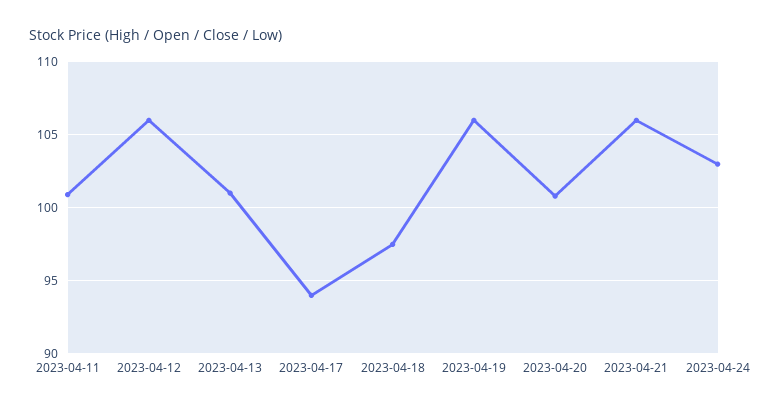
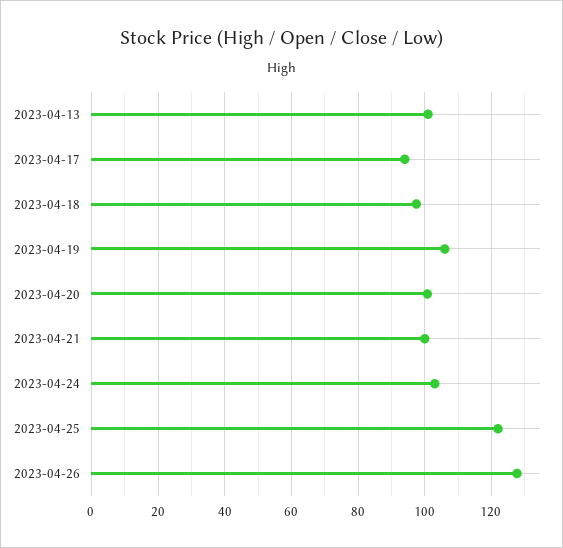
2023-04-11: 101 -> none
2023-04-12: 106 -> none
2023-04-21: 106 -> 100
2023-04-25: none -> 122
2023-04-26: none -> 128

